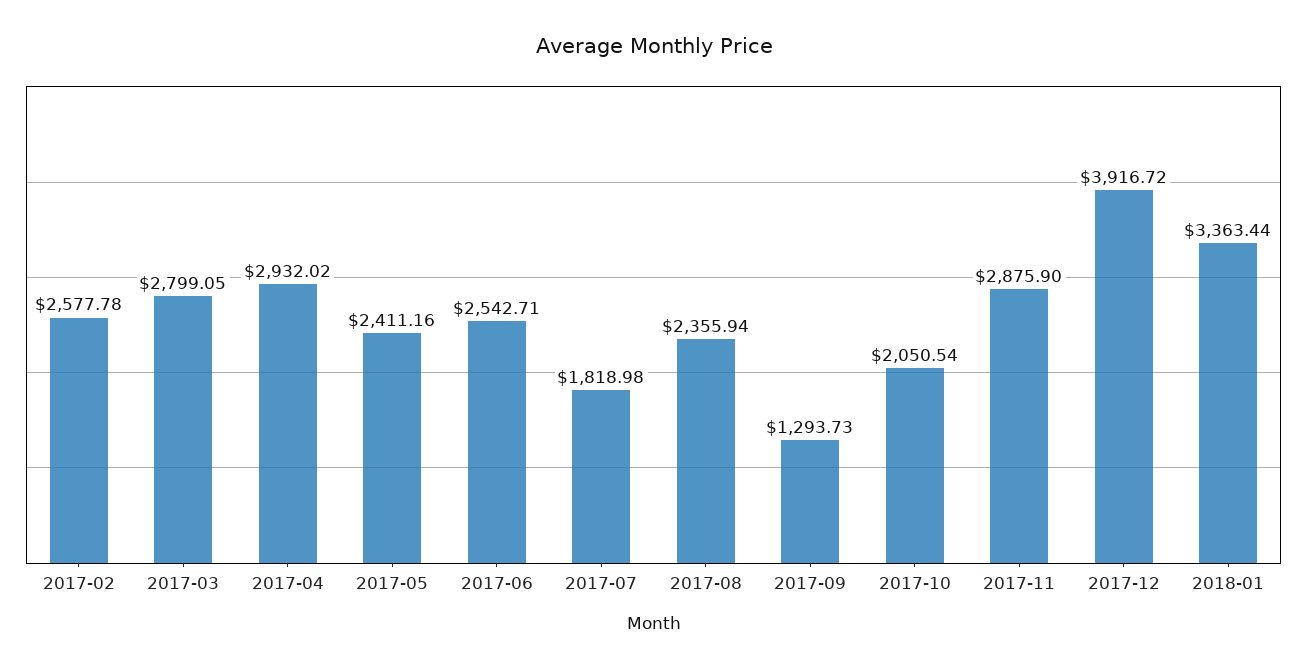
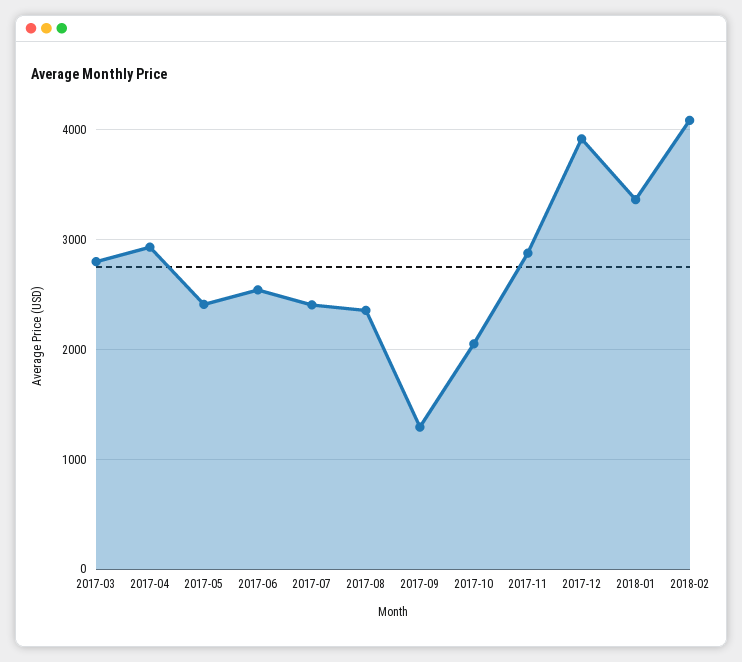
2017-02: 2577.78 -> none
2017-07: 1818.98 -> 2400
2018-02: none -> 4100

